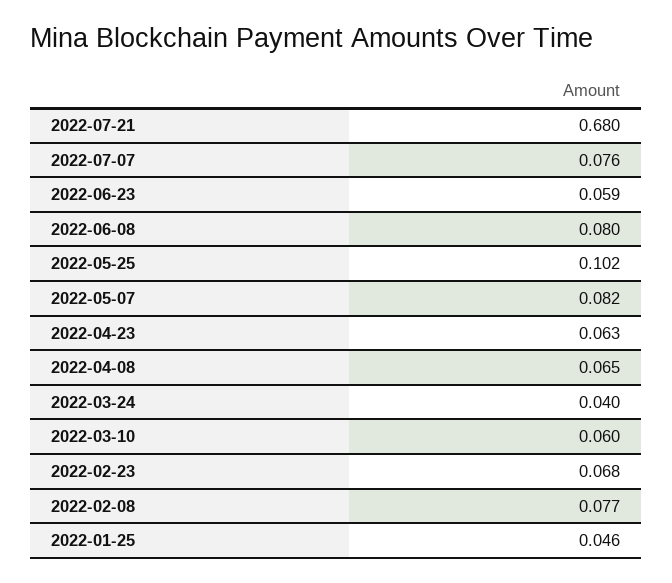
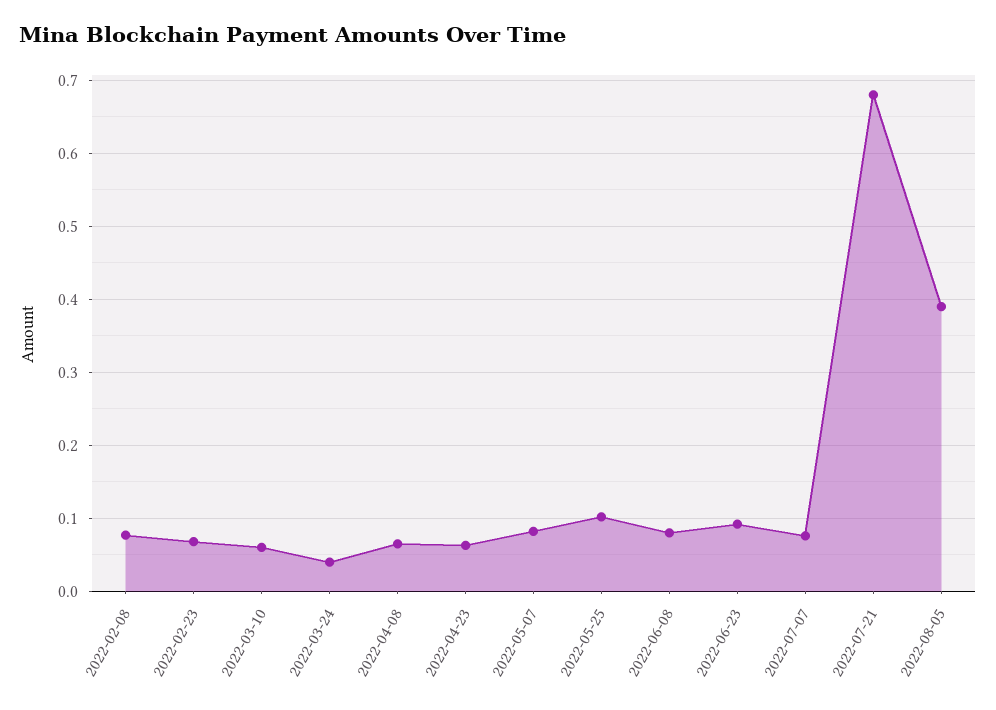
2022-06-23: 0.059 -> 0.09
2022-01-25: 0.046 -> none
2022-08-05: none -> 0.39

